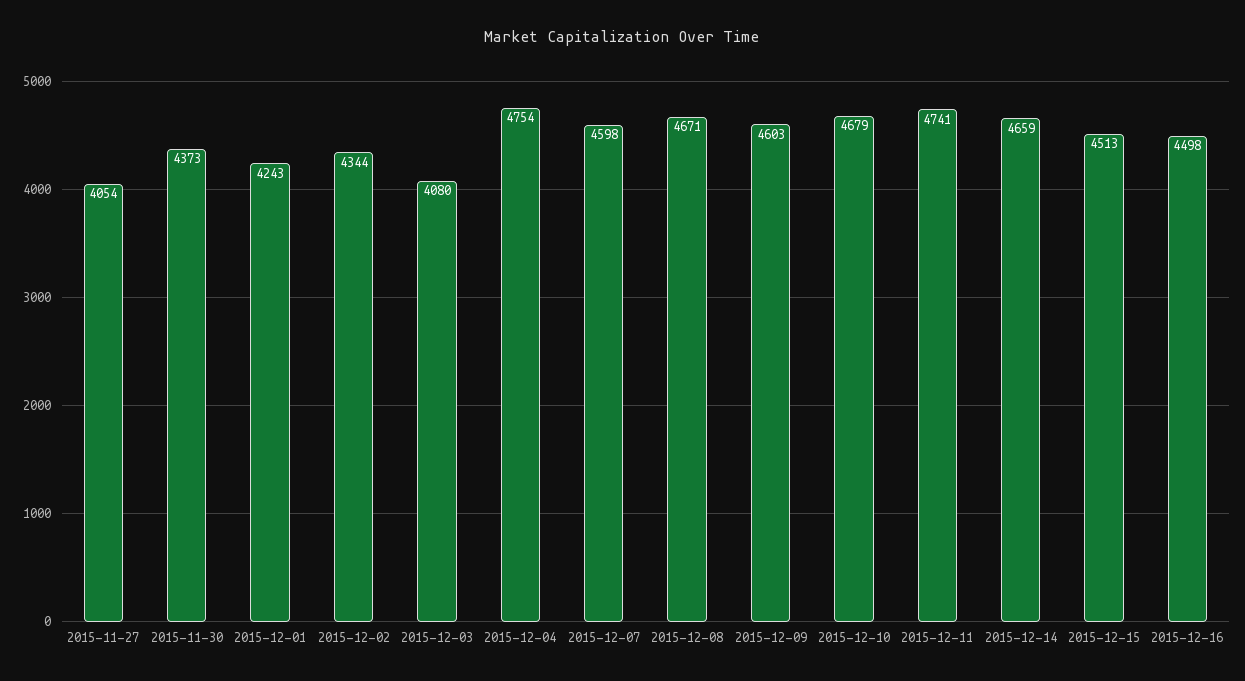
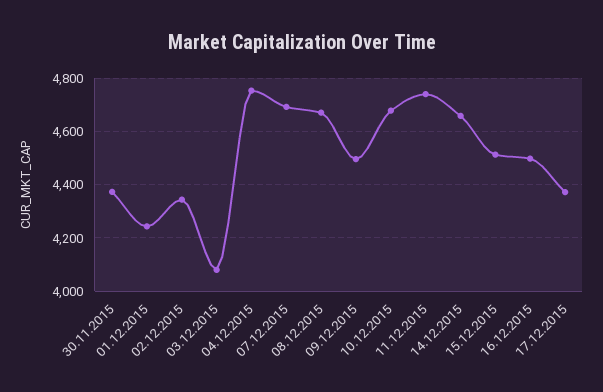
2015-11-27: 4054 -> none
2015-12-07: 4598 -> 4700
2015-12-09: 4603 -> 4500
17.12.2015: none -> 4375

